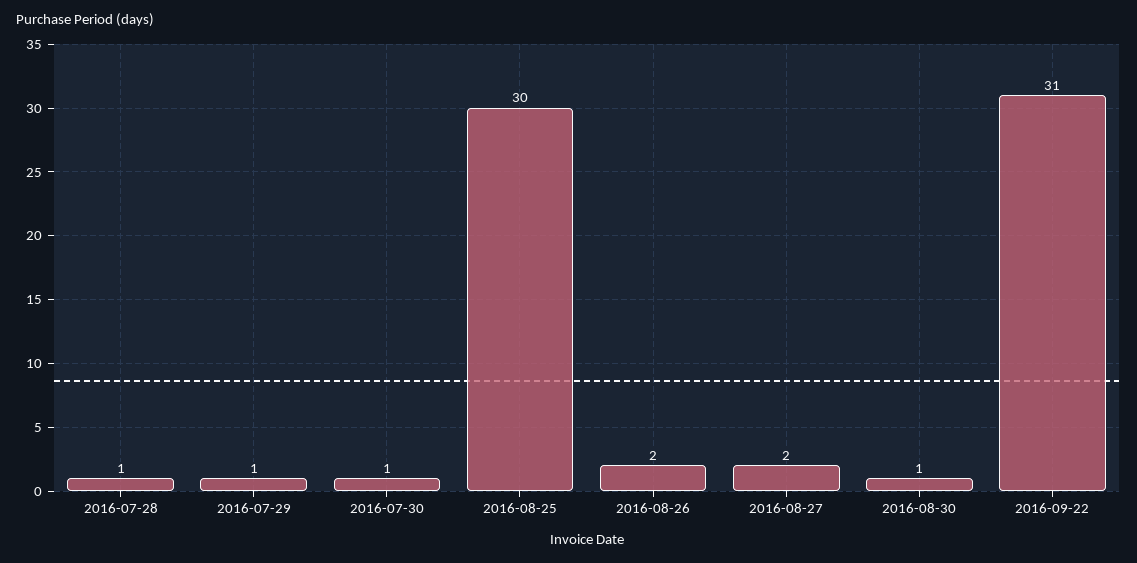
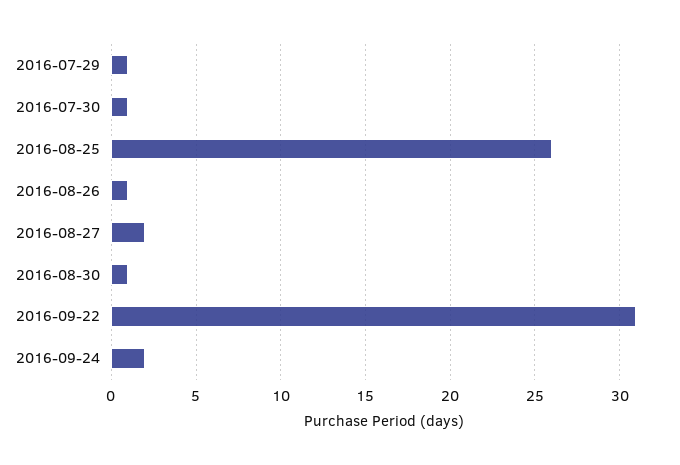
2016-07-28: 1 -> none
2016-08-25: 30 -> 26
2016-08-26: 2 -> 1
2016-09-24: none -> 2

